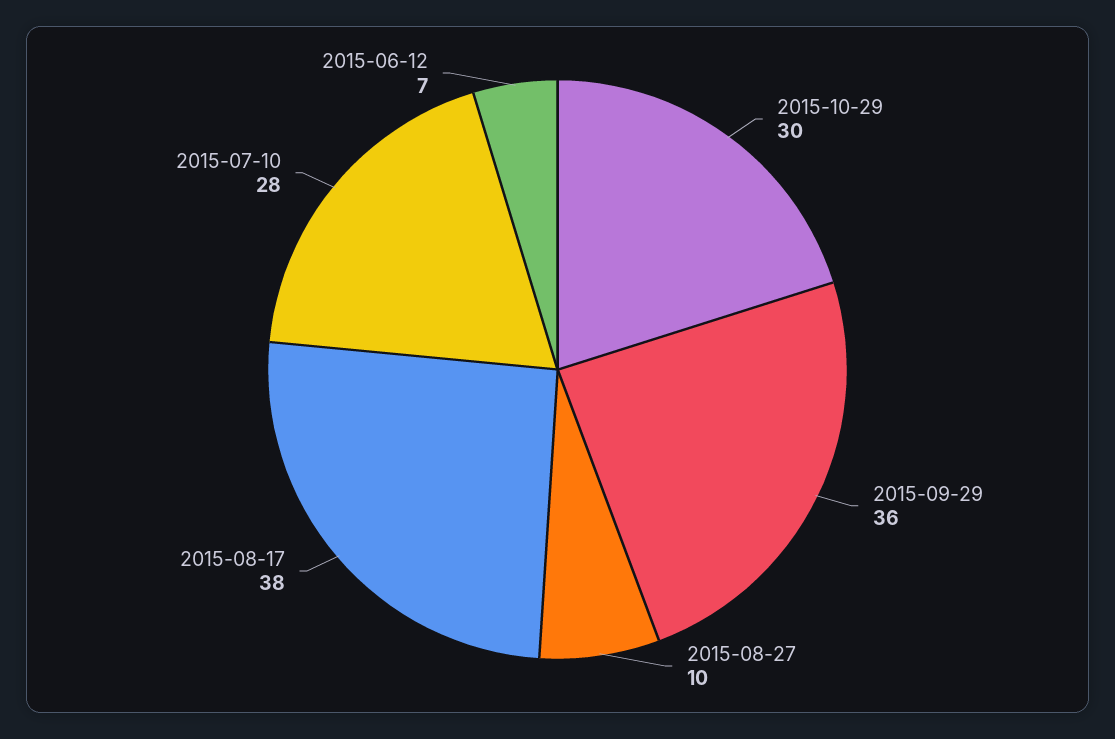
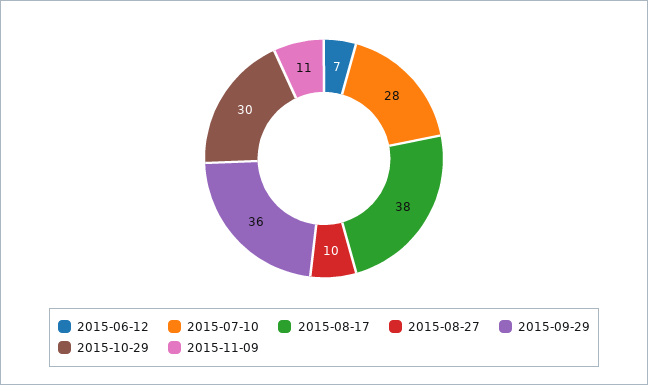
2015-11-09: none -> 11

